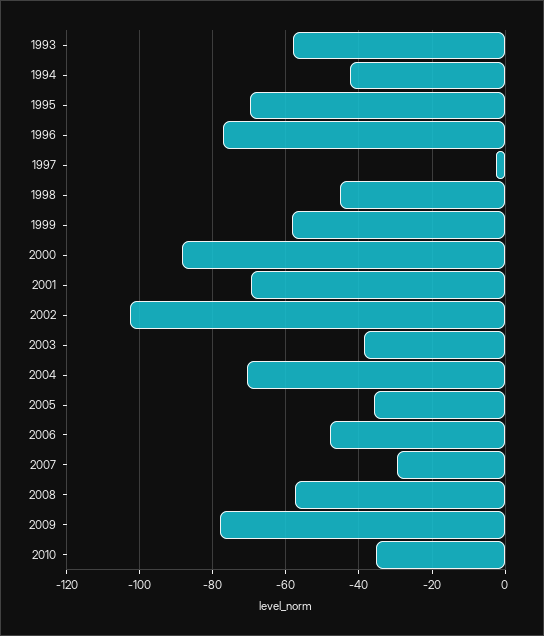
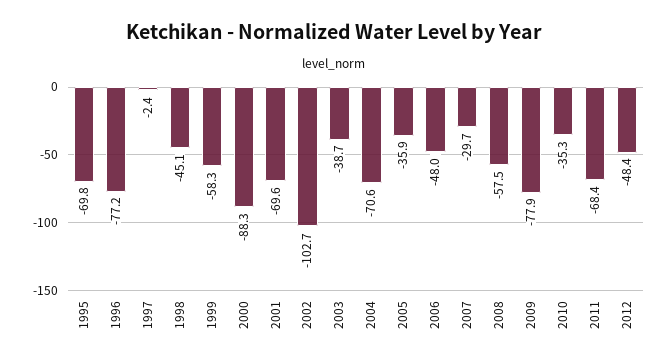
1993: -58 -> none
1994: -42 -> none
2011: none -> -68.4
2012: none -> -48.4

